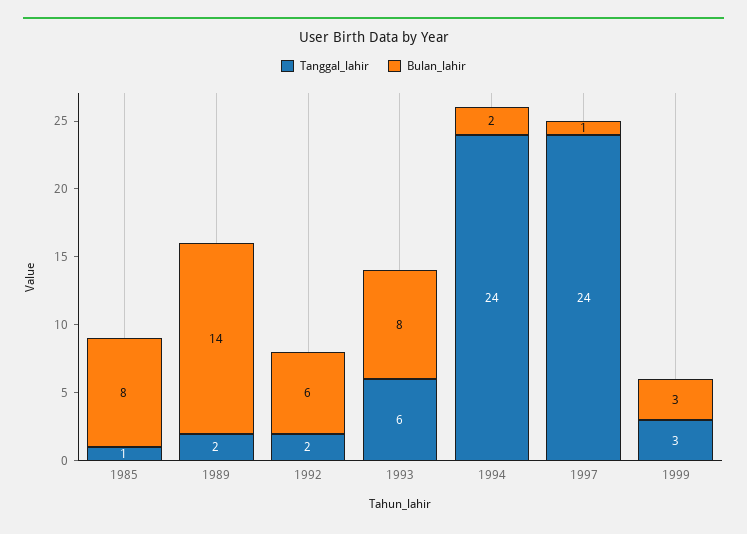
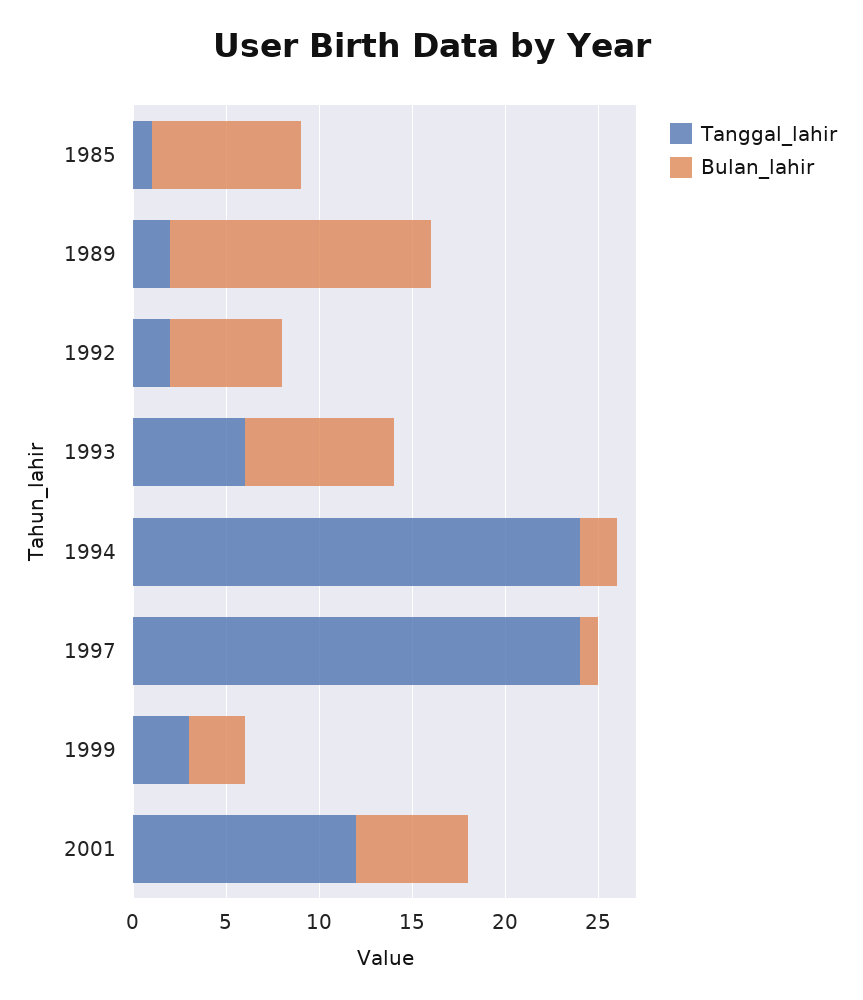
Tanggal_lahir, 2001: none -> 12
Bulan_lahir, 2001: none -> 6

